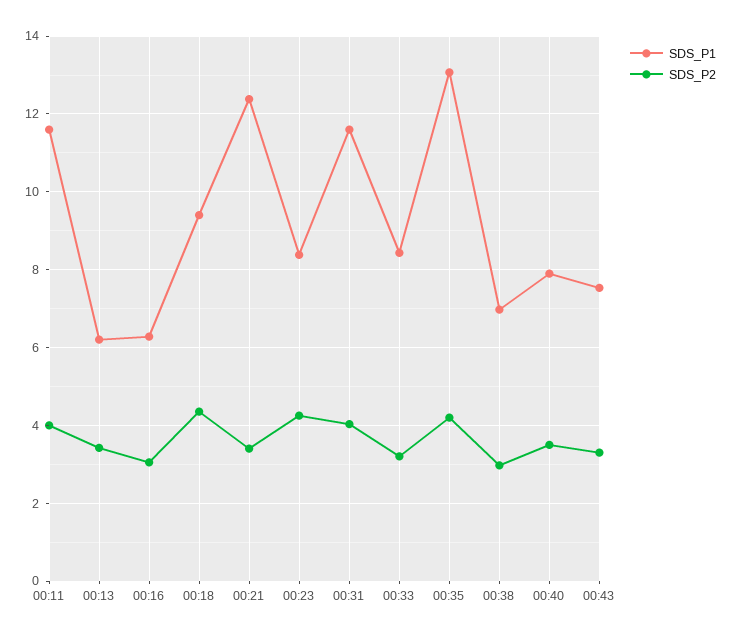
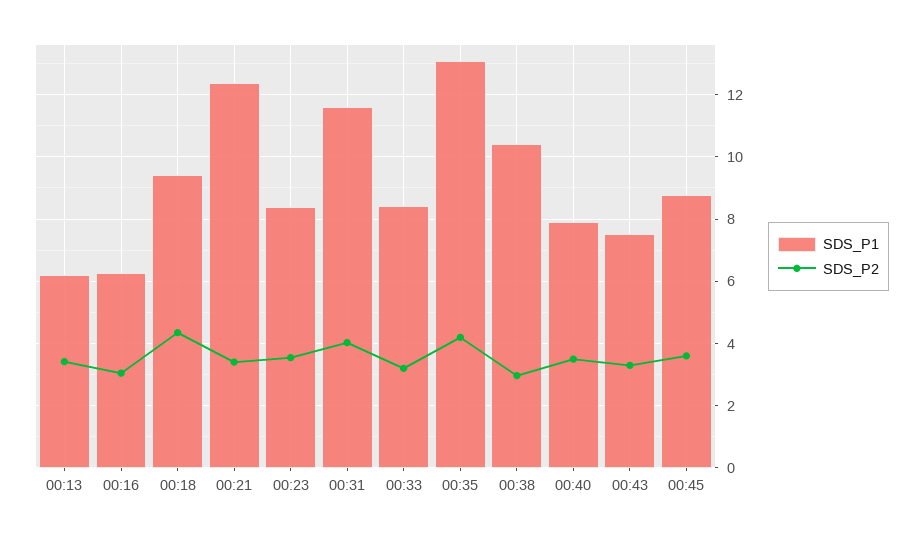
SDS_P1, 00:11: 11.6 -> none
SDS_P2, 00:11: 4 -> none
SDS_P2, 00:23: 4.2 -> 3.6
SDS_P1, 00:38: 7 -> 10.4
SDS_P1, 00:45: none -> 8.8
SDS_P2, 00:45: none -> 3.6

